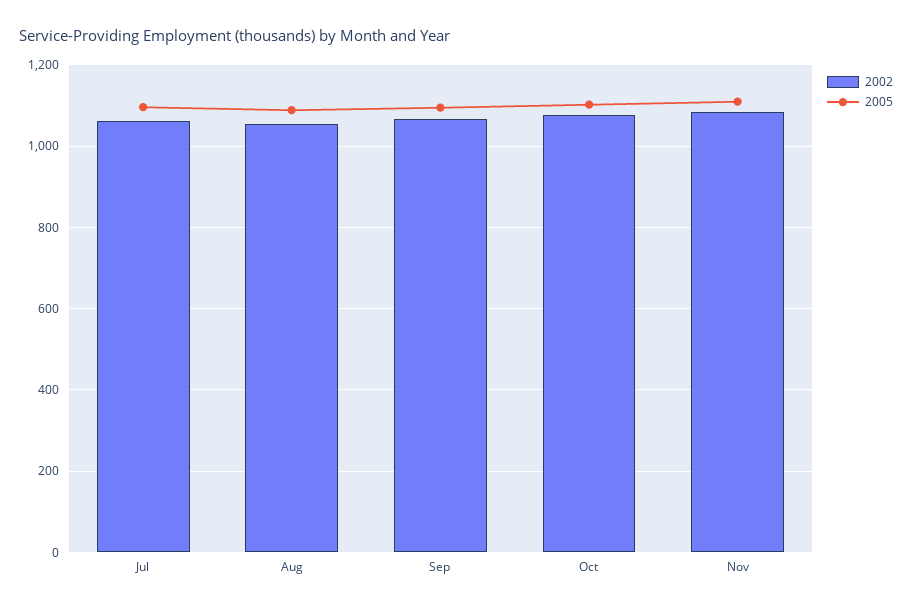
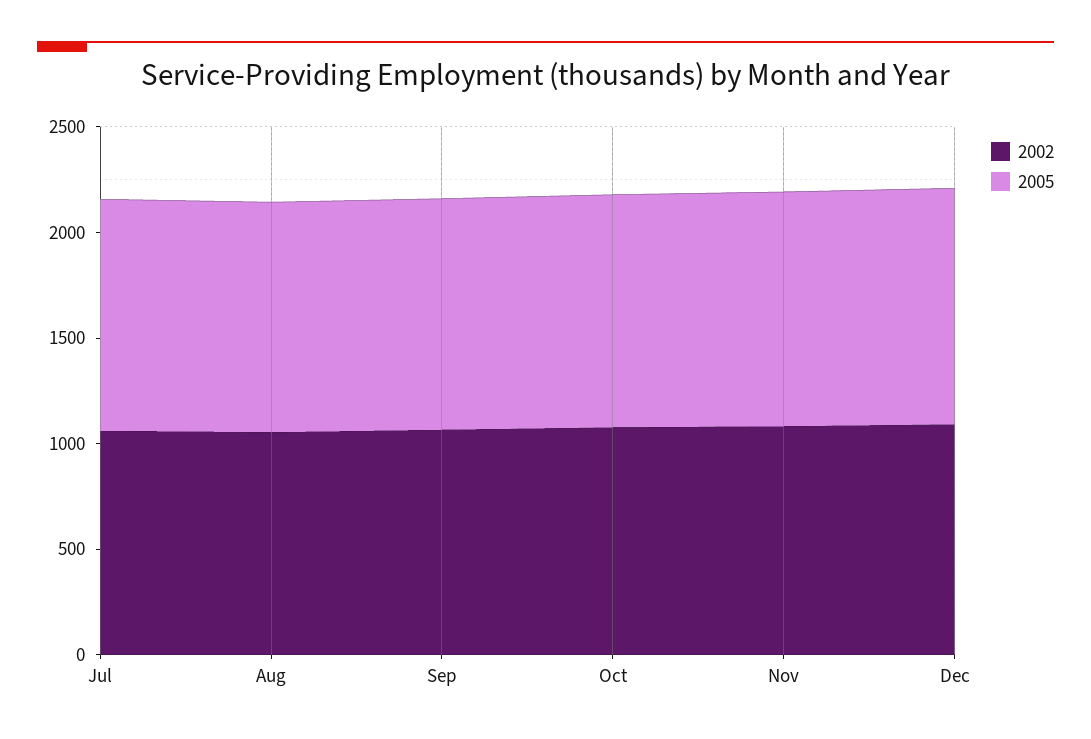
2002, Dec: none -> 1100
2005, Dec: none -> 1100

